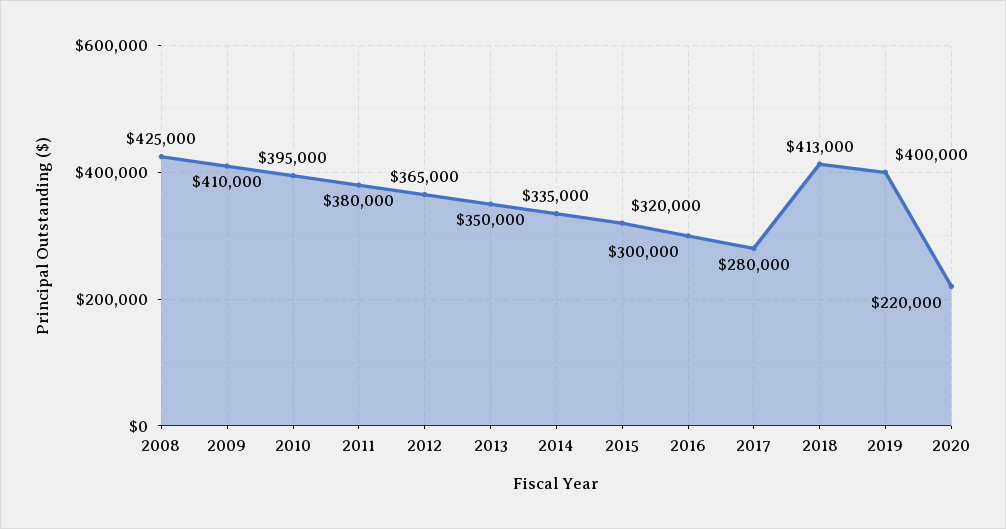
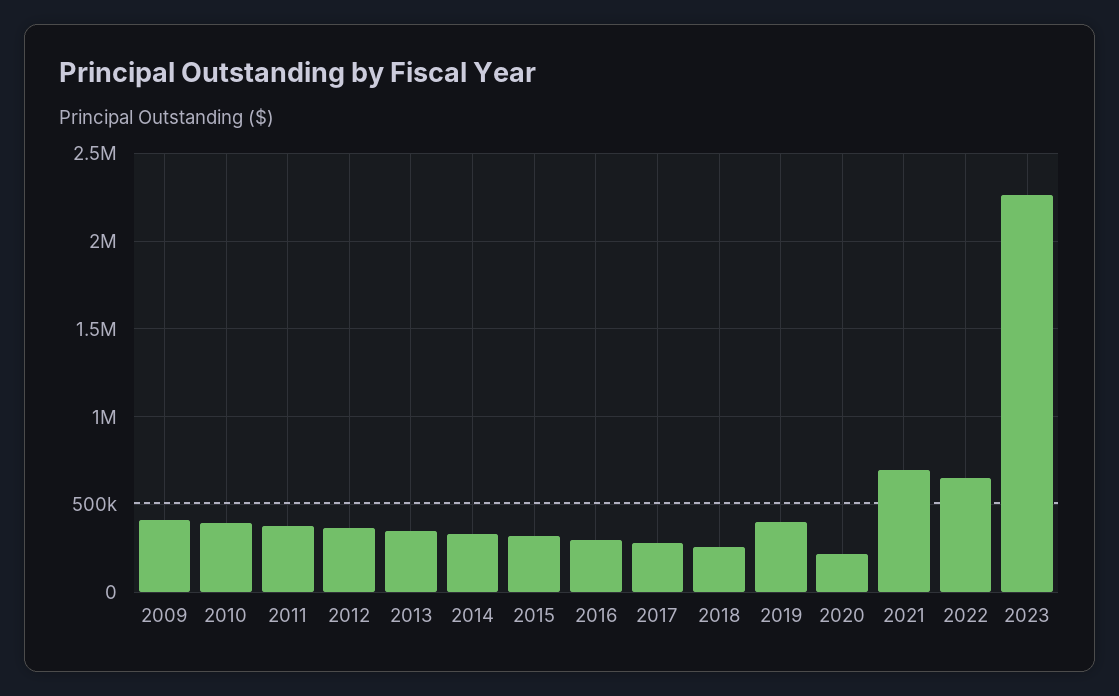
2008: 425000 -> none
2018: 413000 -> 250000
2021: none -> 700000
2022: none -> 650000
2023: none -> 2250000

